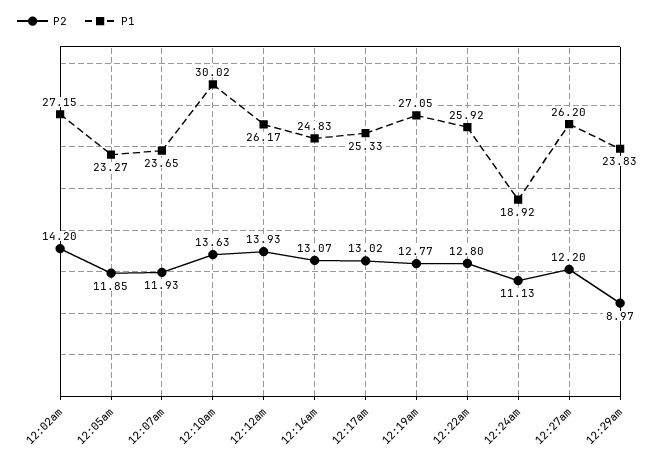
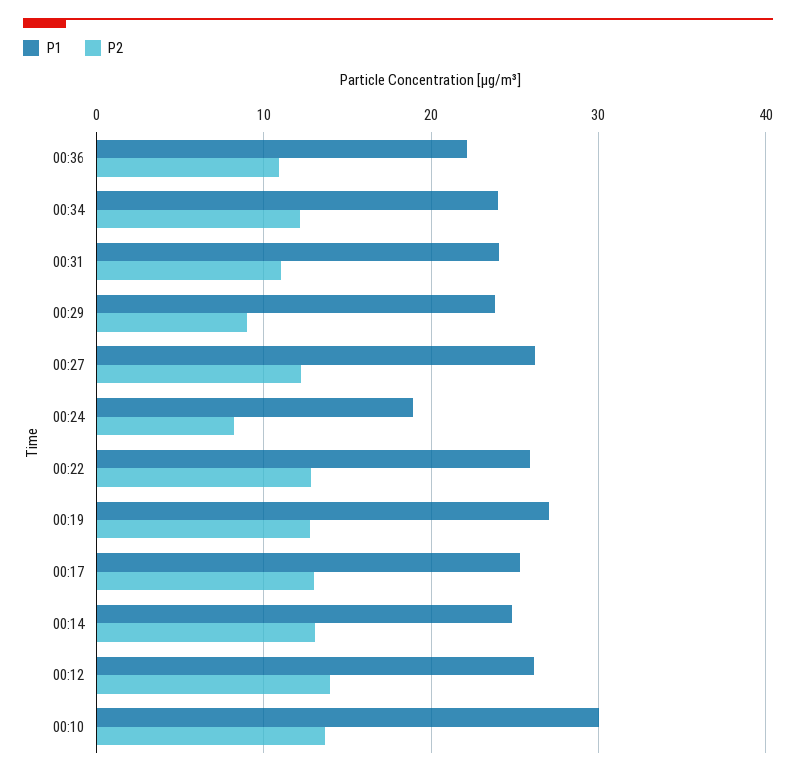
P2, 12:02am: 14.2 -> none
P1, 12:02am: 27.15 -> none
P2, 12:05am: 11.85 -> none
P1, 12:05am: 23.27 -> none
P2, 12:07am: 11.93 -> none
P1, 12:07am: 23.65 -> none
P2, 12:24am: 11.13 -> 8
P1, 00:36: none -> 22
P2, 00:36: none -> 11
P1, 00:34: none -> 24
P2, 00:34: none -> 12
P1, 00:31: none -> 24
P2, 00:31: none -> 11

